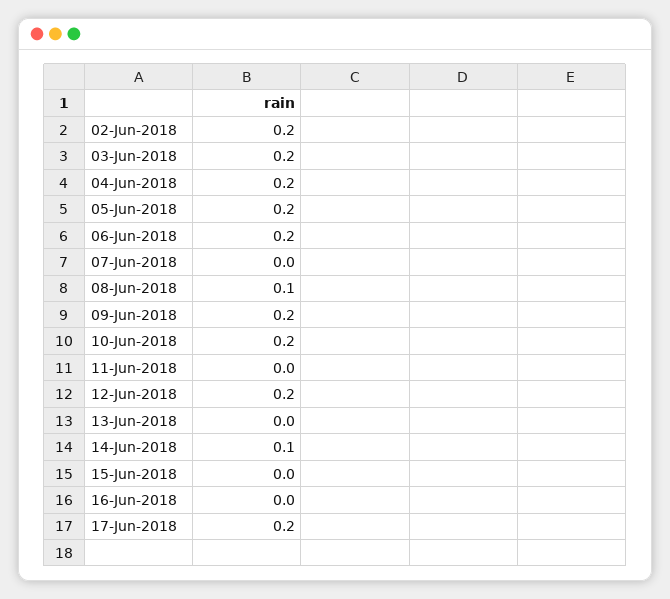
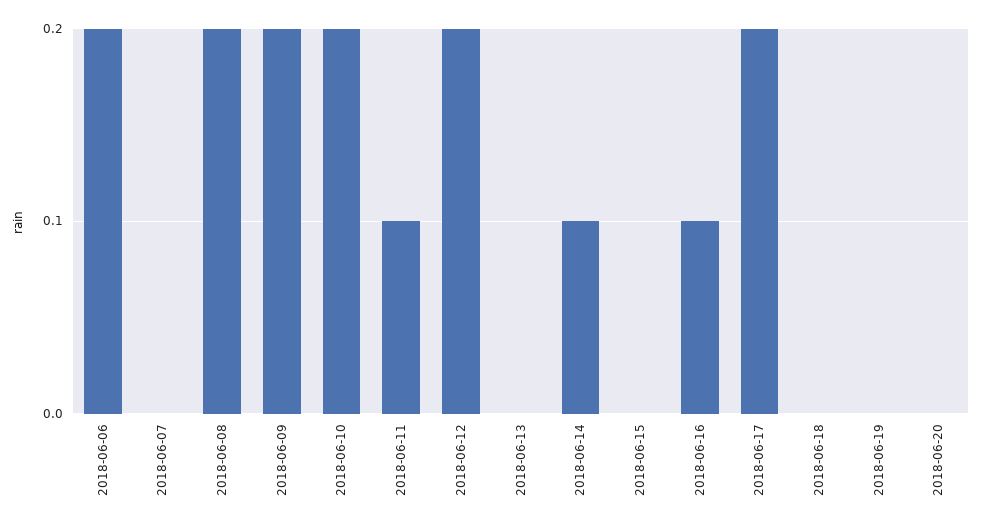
02-Jun-2018: 0.2 -> none
03-Jun-2018: 0.2 -> none
04-Jun-2018: 0.2 -> none
05-Jun-2018: 0.2 -> none
08-Jun-2018: 0.1 -> 0.2
11-Jun-2018: 0 -> 0.1
16-Jun-2018: 0 -> 0.1
2018-06-18: none -> 0
2018-06-19: none -> 0
2018-06-20: none -> 0

